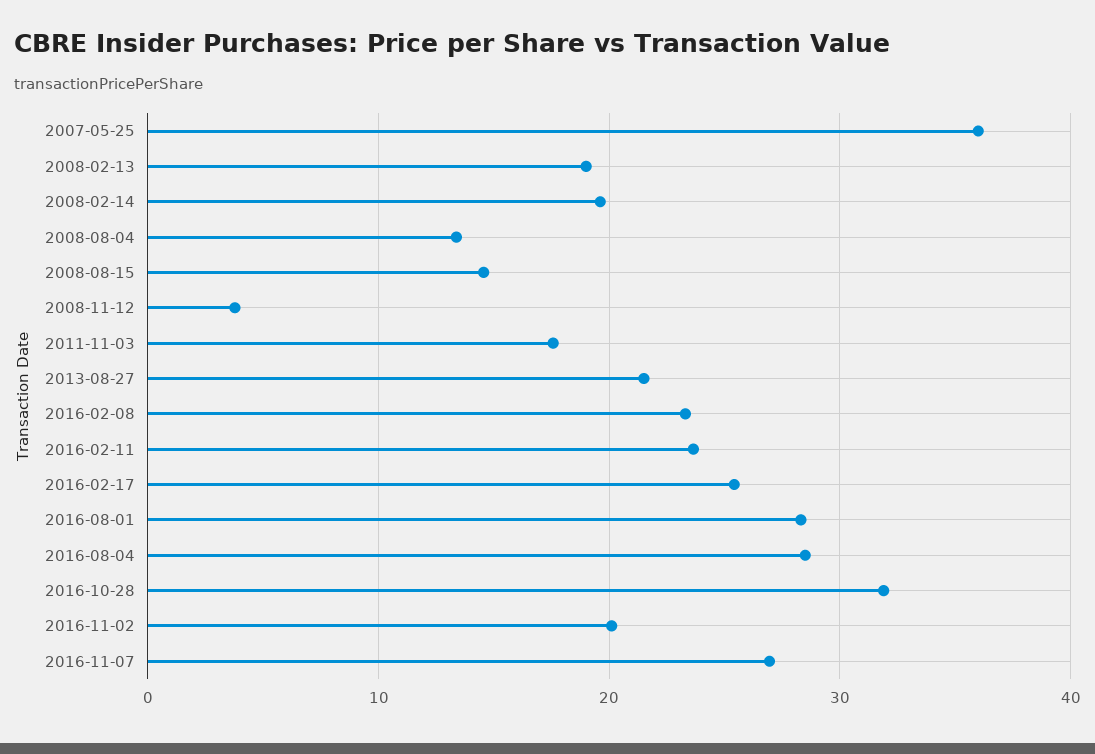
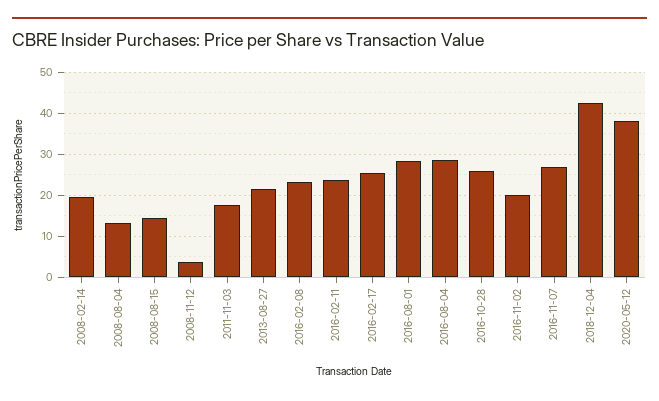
2007-05-25: 36 -> none
2008-02-13: 19 -> none
2016-10-28: 32 -> 26
2018-12-04: none -> 42
2020-05-12: none -> 38

